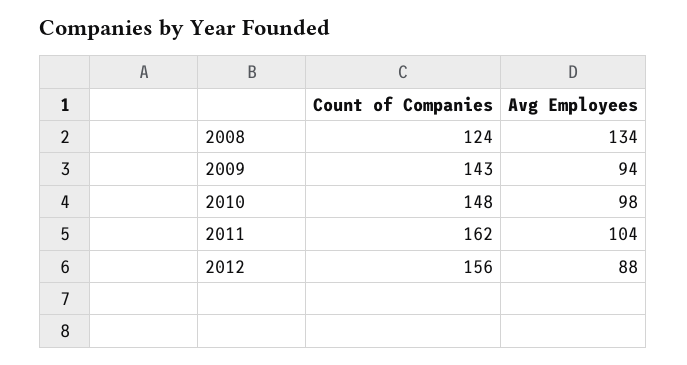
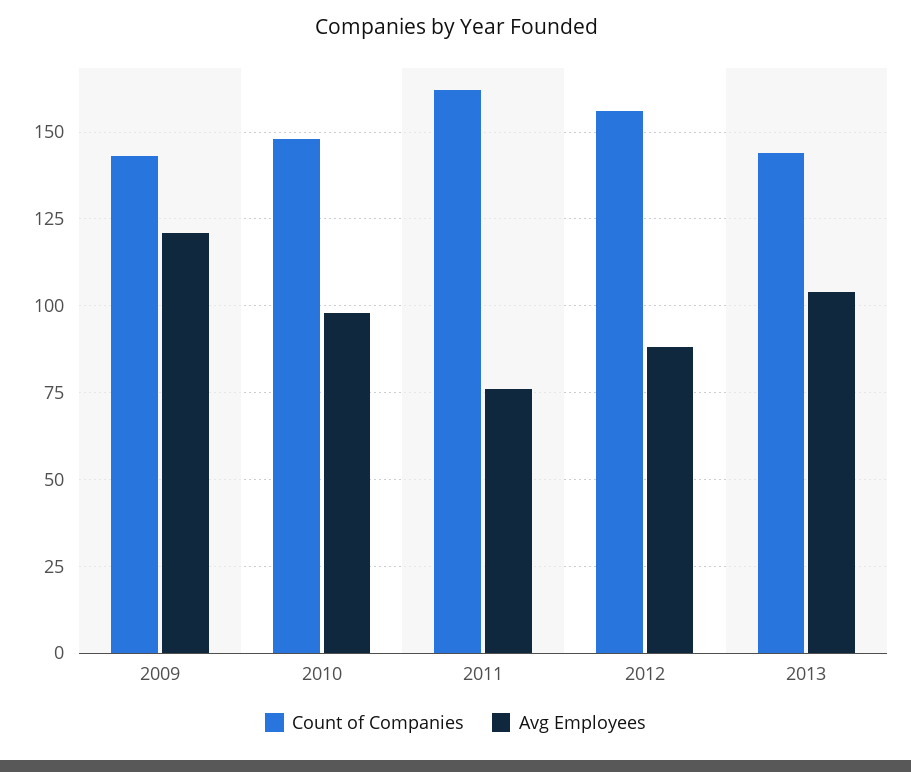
Count of Companies, 2008: 124 -> none
Avg Employees, 2008: 134 -> none
Avg Employees, 2009: 94 -> 120
Avg Employees, 2011: 104 -> 75
Count of Companies, 2013: none -> 145
Avg Employees, 2013: none -> 105

